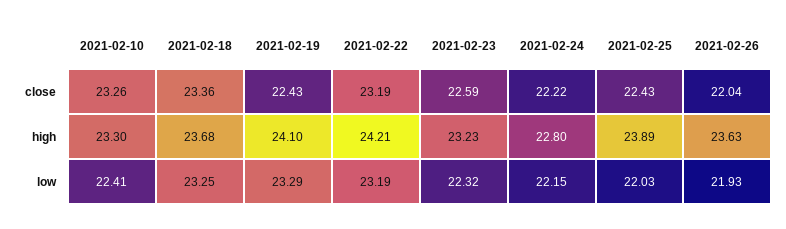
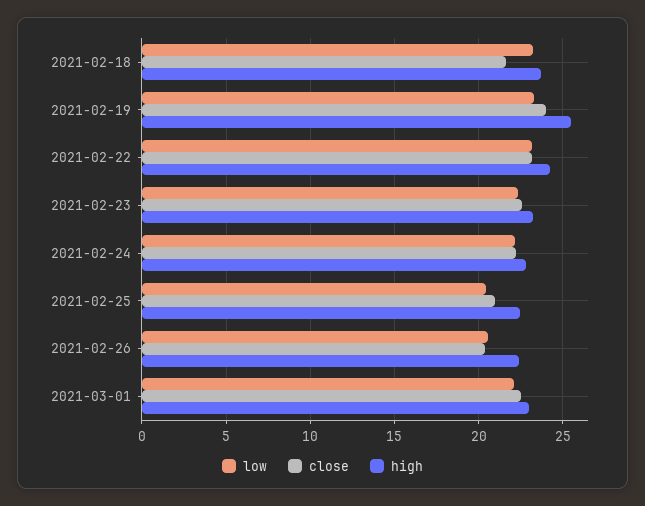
close, 2021-02-10: 23.26 -> none
close, 2021-02-18: 23.36 -> 21.5
close, 2021-02-19: 22.43 -> 24
close, 2021-02-25: 22.43 -> 21
close, 2021-02-26: 22.04 -> 20.5
high, 2021-02-10: 23.3 -> none
high, 2021-02-19: 24.1 -> 25.5
high, 2021-02-25: 23.89 -> 22.5
high, 2021-02-26: 23.63 -> 22.5
low, 2021-02-10: 22.41 -> none
low, 2021-02-25: 22.03 -> 20.5
low, 2021-02-26: 21.93 -> 20.5
low, 2021-03-01: none -> 22
close, 2021-03-01: none -> 22.5
high, 2021-03-01: none -> 23

